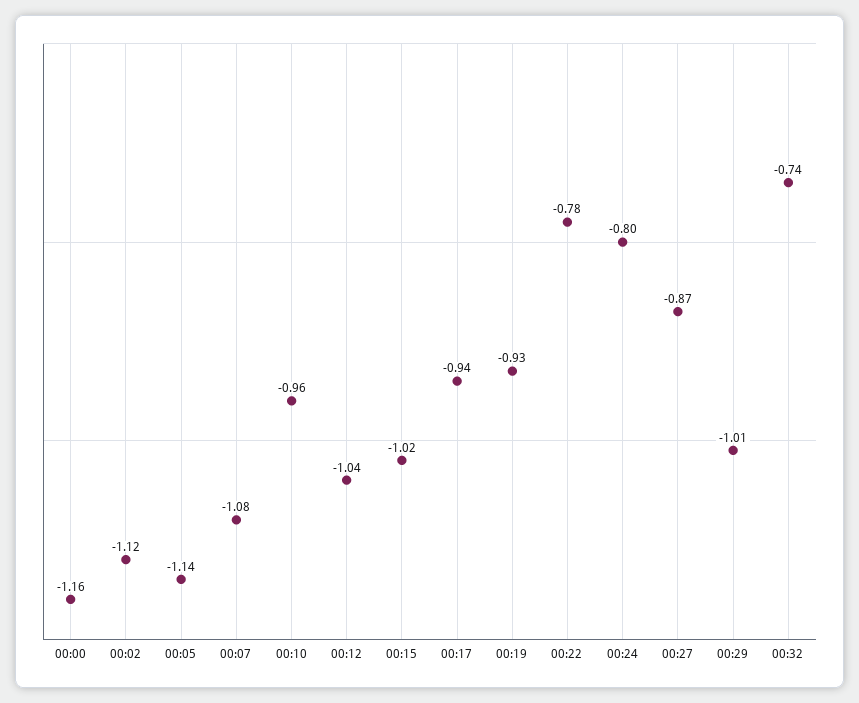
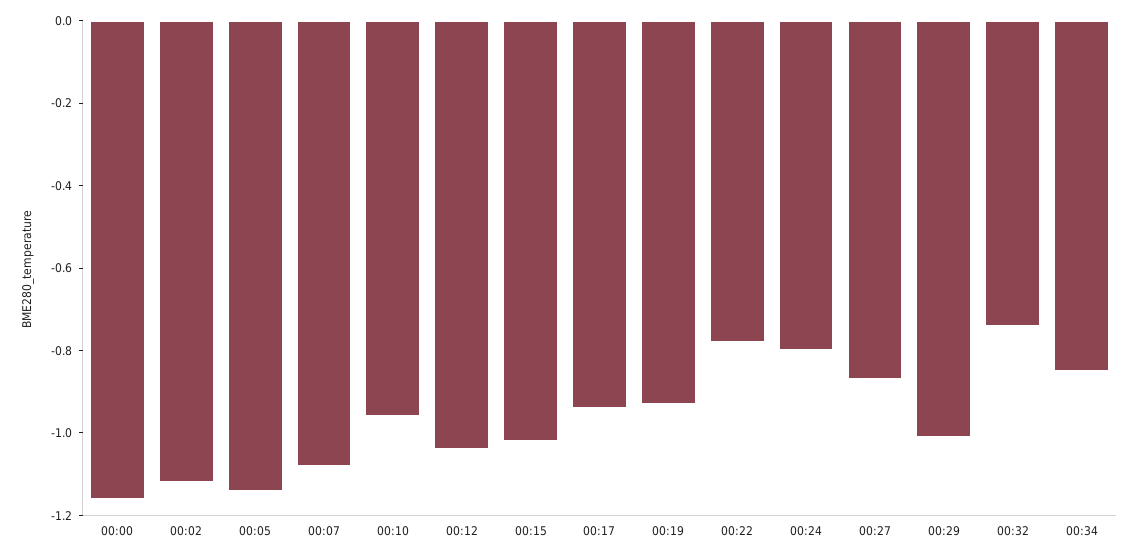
00:34: none -> -0.85

